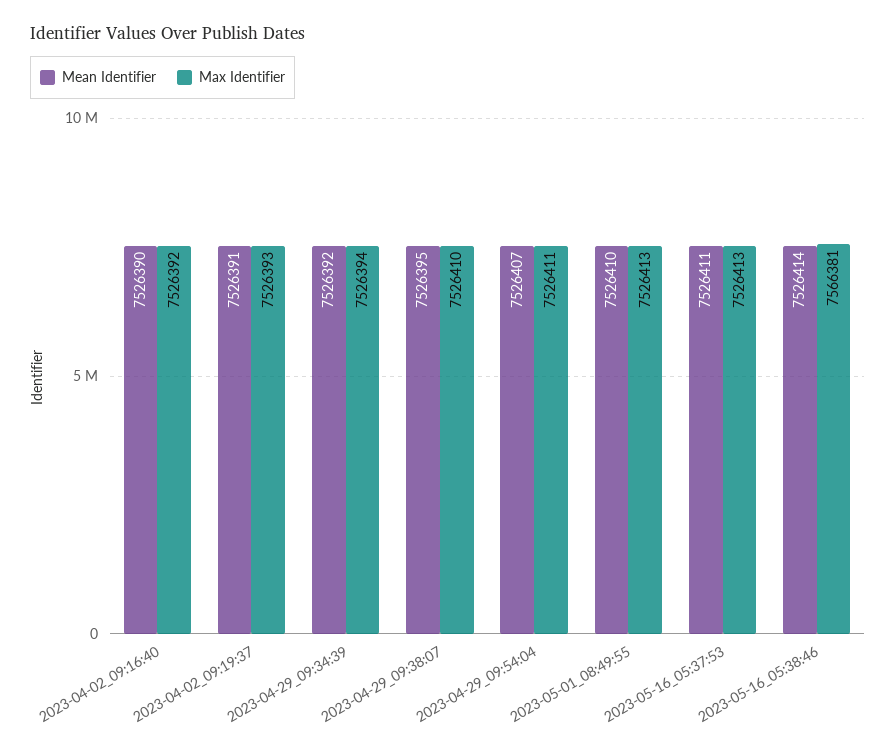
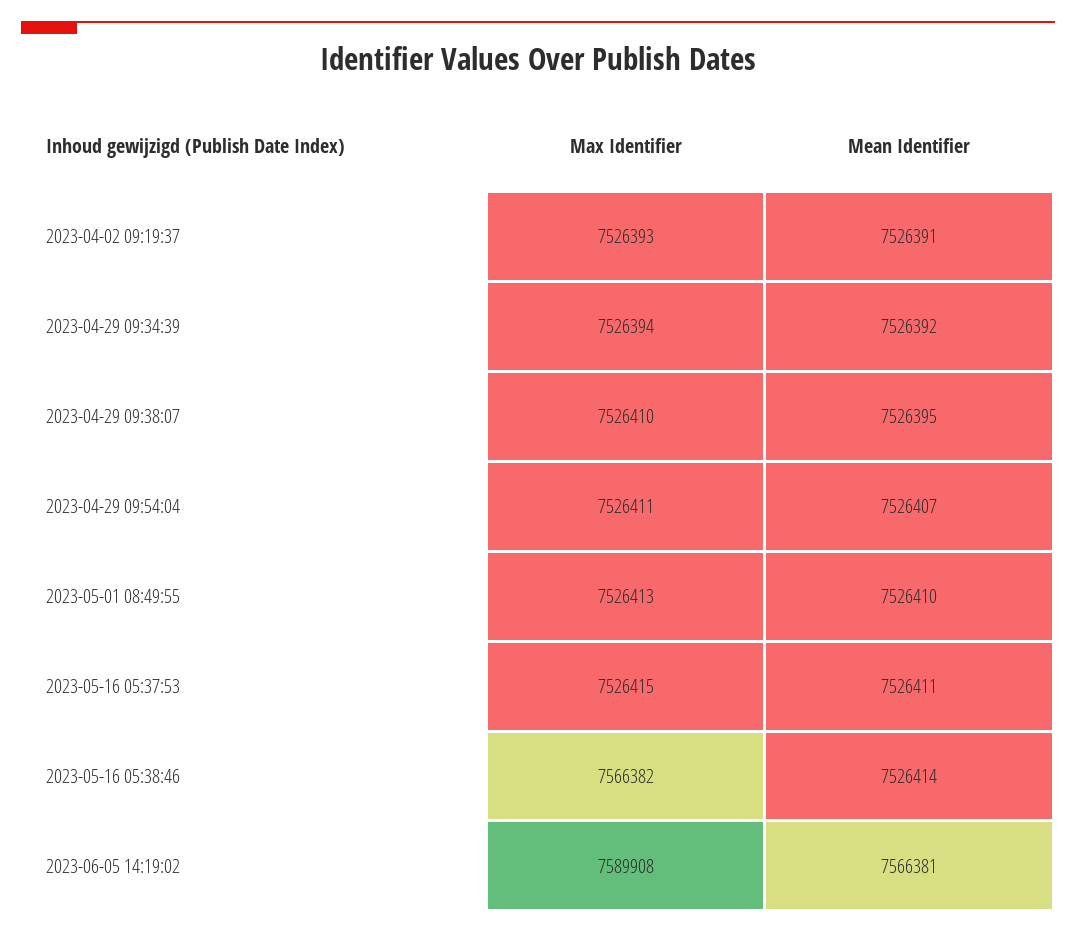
Mean Identifier, 2023-04-02_09:16:40: 7526390 -> none
Max Identifier, 2023-04-02_09:16:40: 7526392 -> none
Max Identifier, 2023-05-16_05:37:53: 7526413 -> 7526415
Max Identifier, 2023-05-16_05:38:46: 7566381 -> 7566382
Max Identifier, 2023-06-05 14:19:02: none -> 7589908
Mean Identifier, 2023-06-05 14:19:02: none -> 7566381

